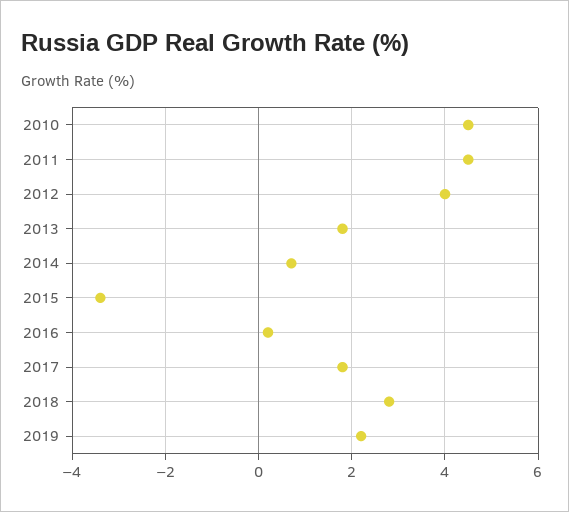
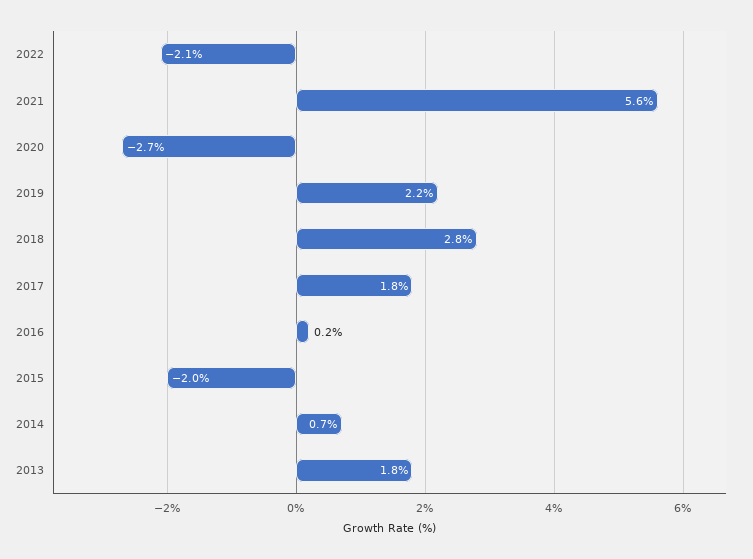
2010: 4.5 -> none
2011: 4.5 -> none
2012: 4 -> none
2015: -3.5 -> -2
2022: none -> -2.1
2021: none -> 5.6
2020: none -> -2.7

